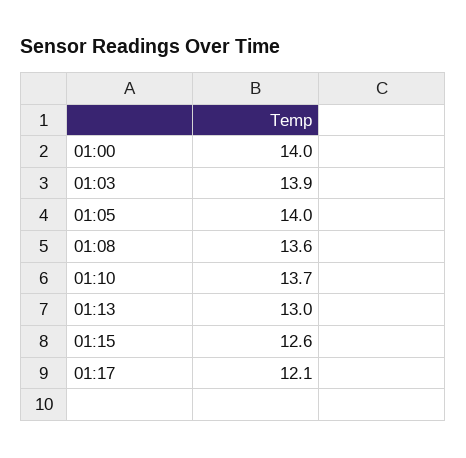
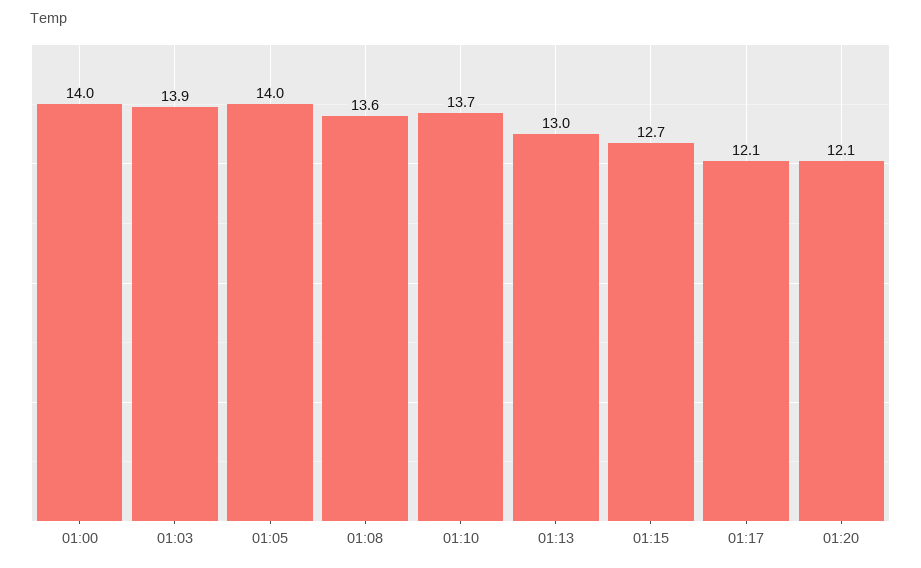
01:15: 12.6 -> 12.7
01:20: none -> 12.1

